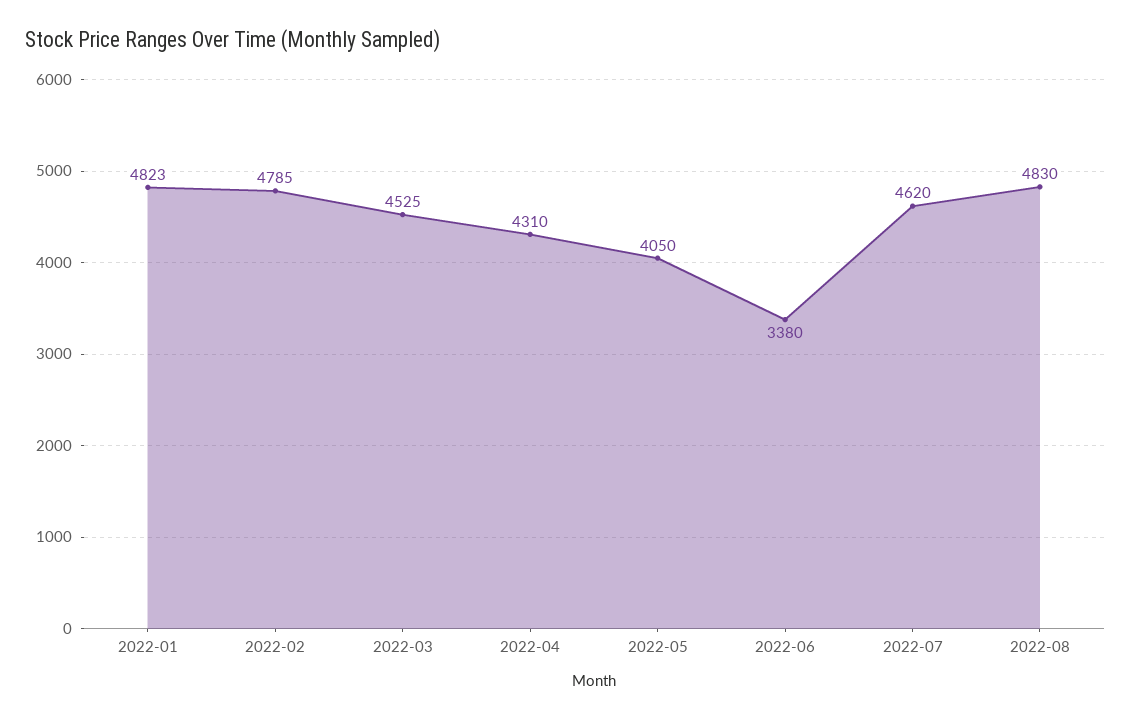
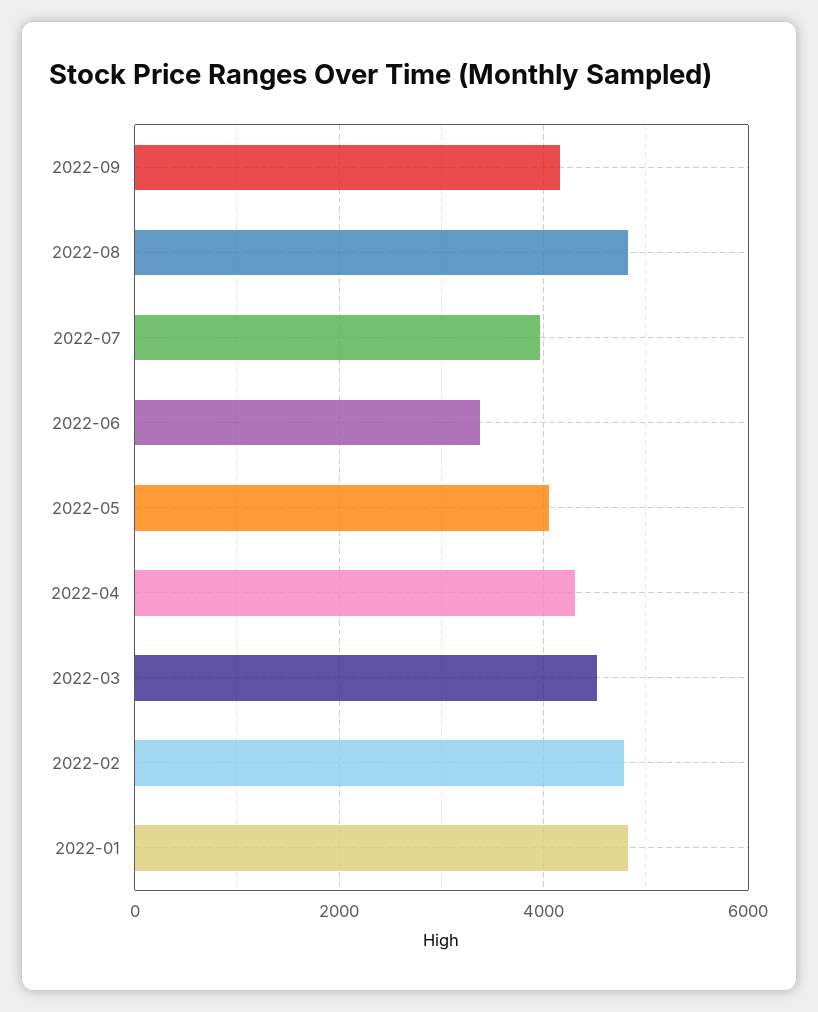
2022-07: 4620 -> 4000
2022-09: none -> 4200

